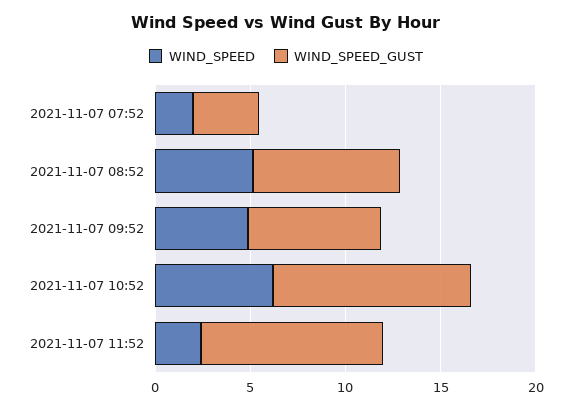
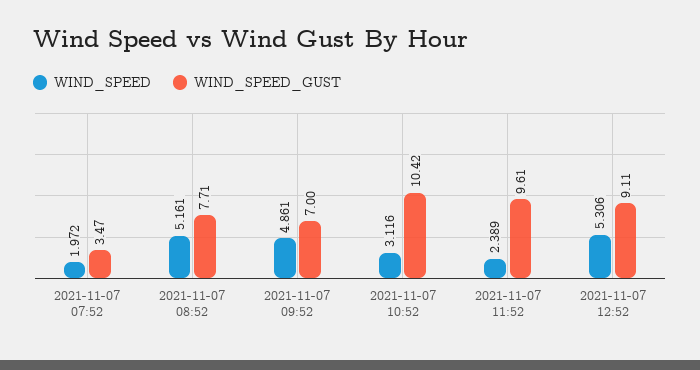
WIND_SPEED, 2021-11-07 10:52: 6 -> 3.116
WIND_SPEED, 2021-11-07 12:52: none -> 5.306
WIND_SPEED_GUST, 2021-11-07 12:52: none -> 9.11

